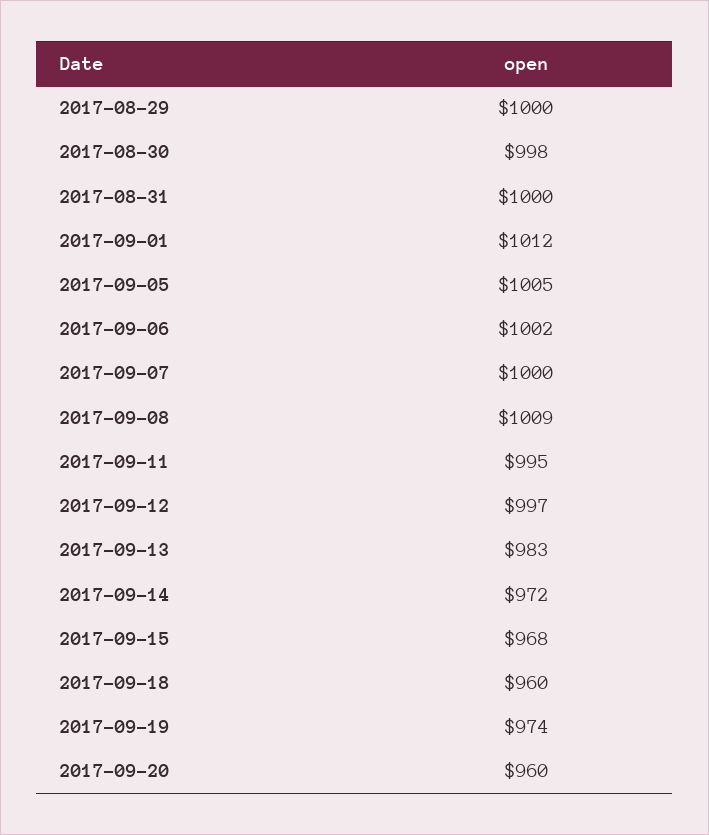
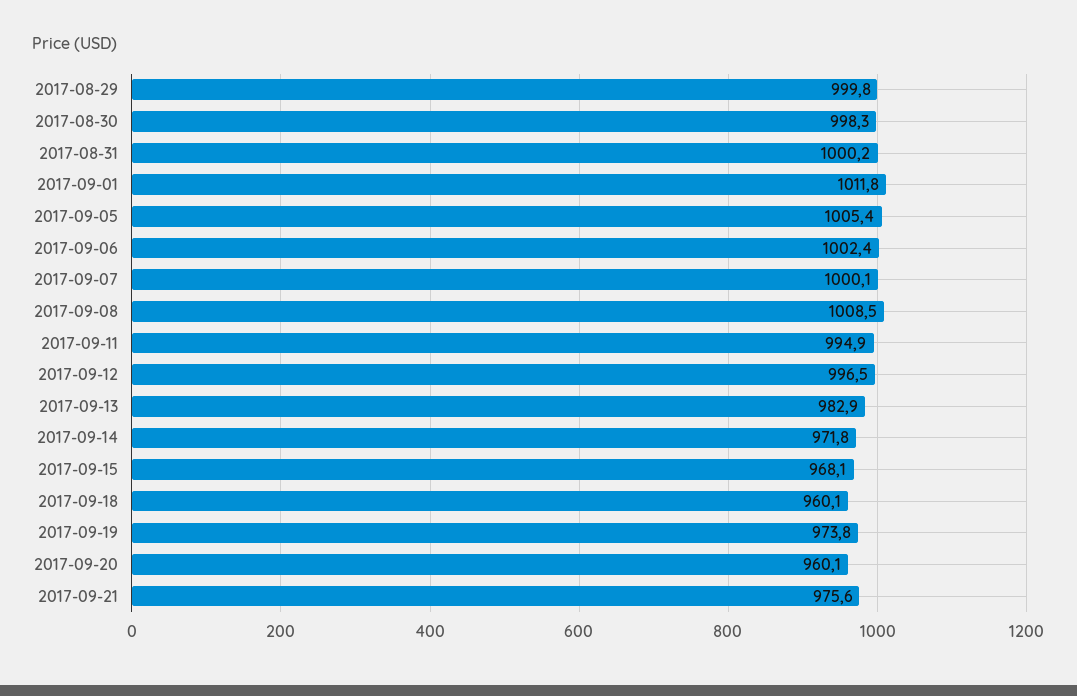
2017-09-21: none -> 975.6

